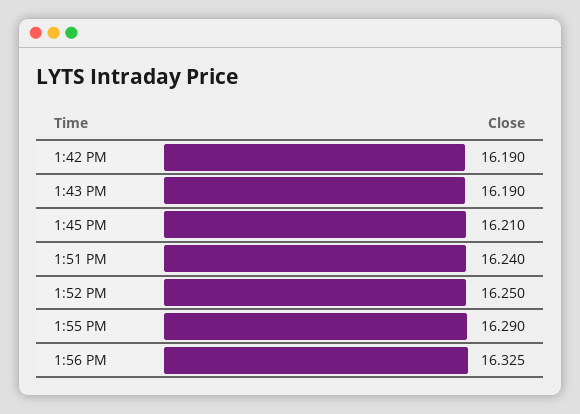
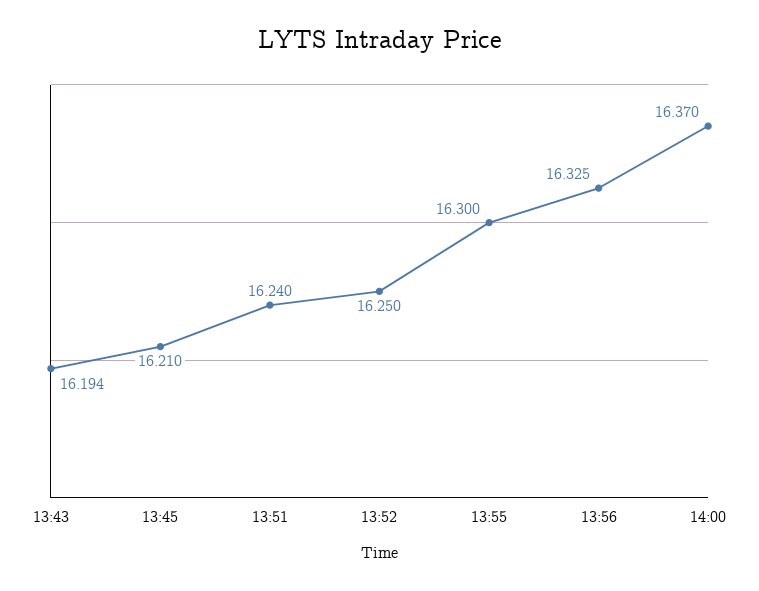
1:42 PM: 16.19 -> none
1:43 PM: 16.19 -> 16.194
1:55 PM: 16.29 -> 16.3
14:00: none -> 16.37

